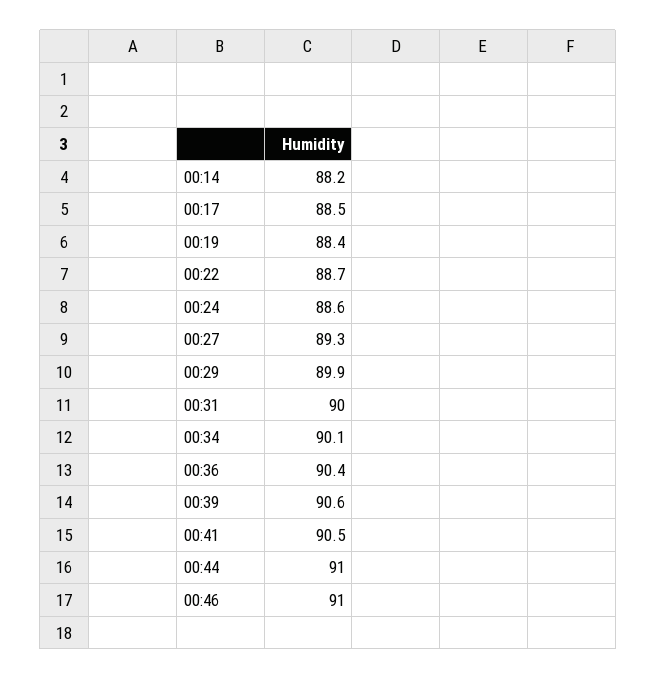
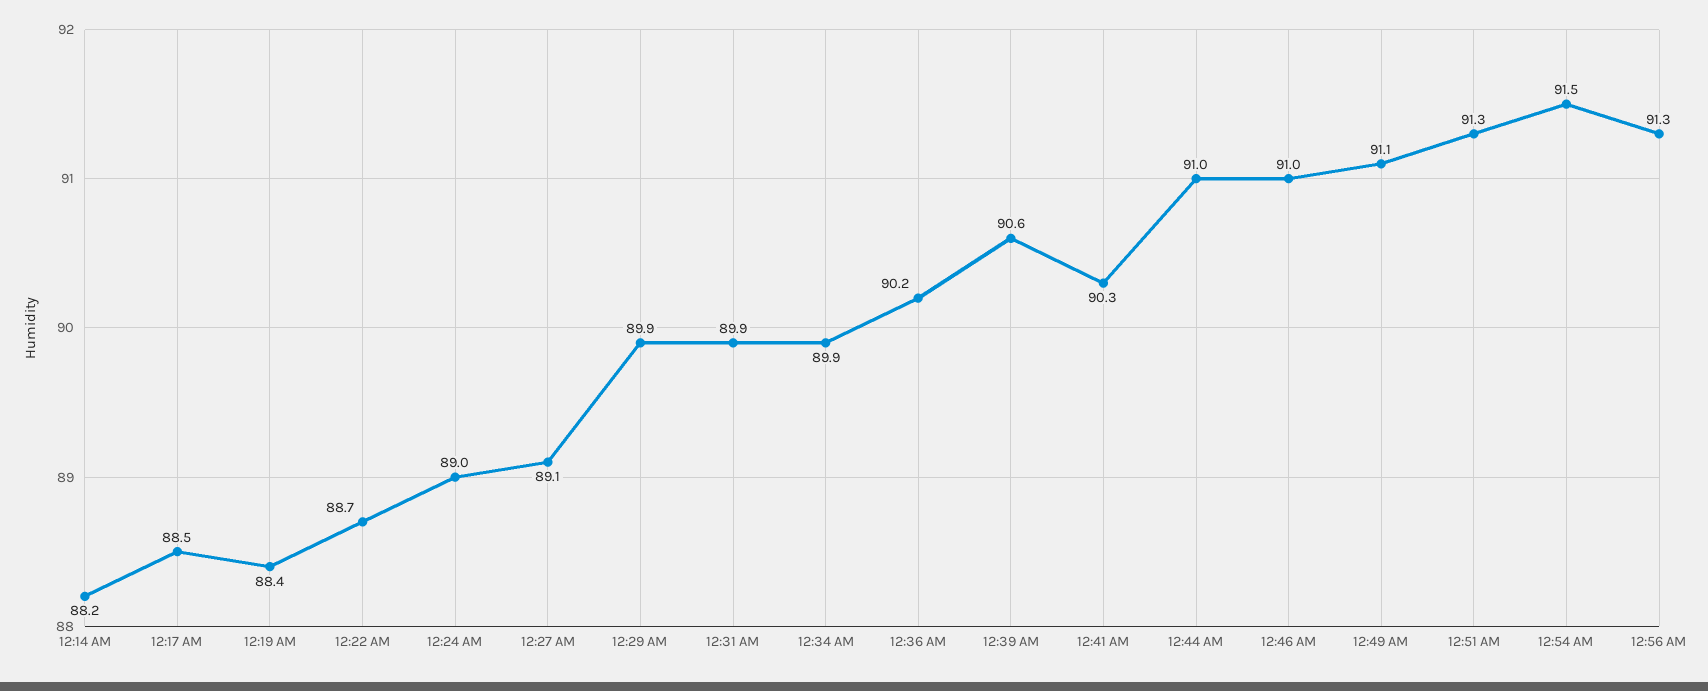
00:24: 88.6 -> 89
00:27: 89.3 -> 89.1
00:31: 90 -> 89.9
00:34: 90.1 -> 89.9
00:36: 90.4 -> 90.2
00:41: 90.5 -> 90.3
12:49 AM: none -> 91.1
12:51 AM: none -> 91.3
12:54 AM: none -> 91.5
12:56 AM: none -> 91.3

